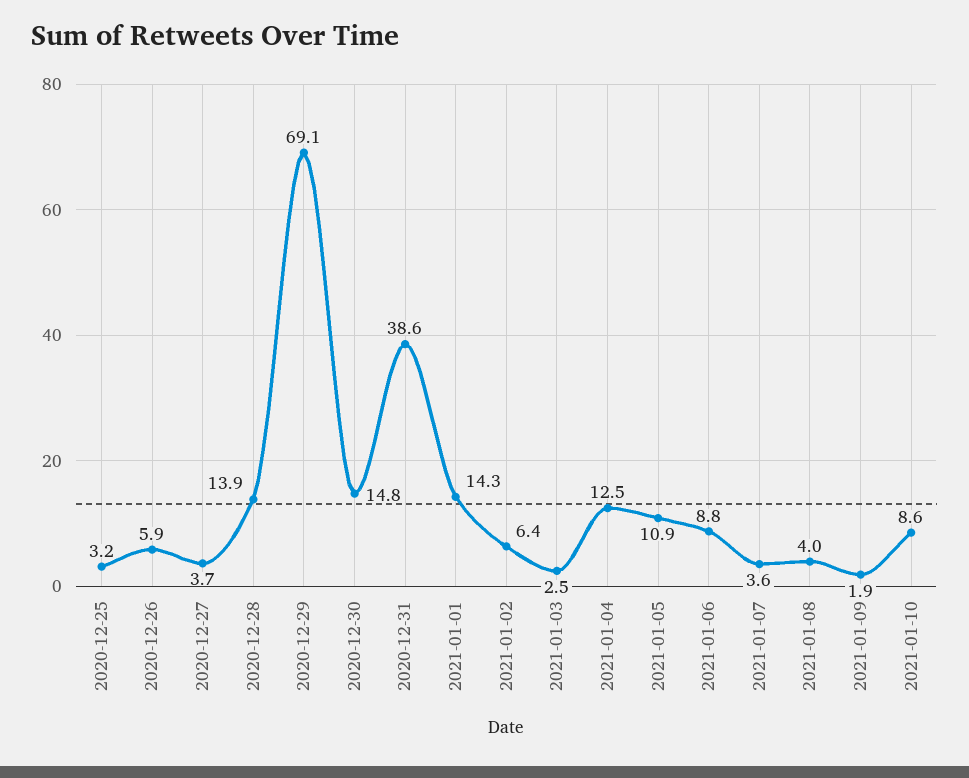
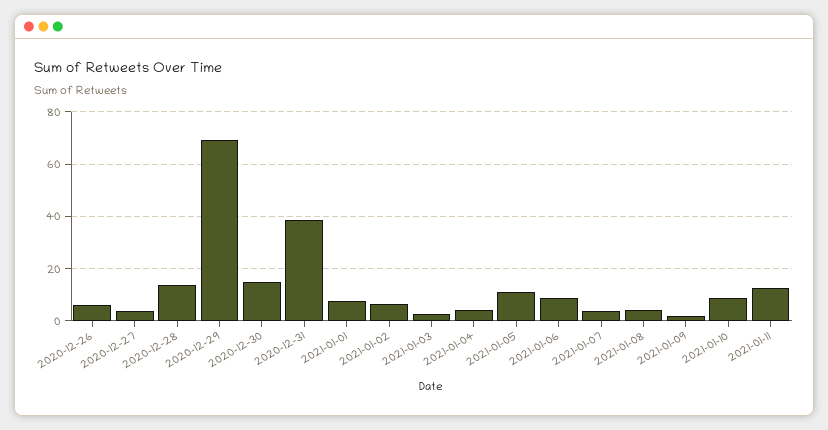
2020-12-25: 3.2 -> none
2021-01-01: 14.3 -> 7.5
2021-01-04: 12.5 -> 5
2021-01-11: none -> 12.5

